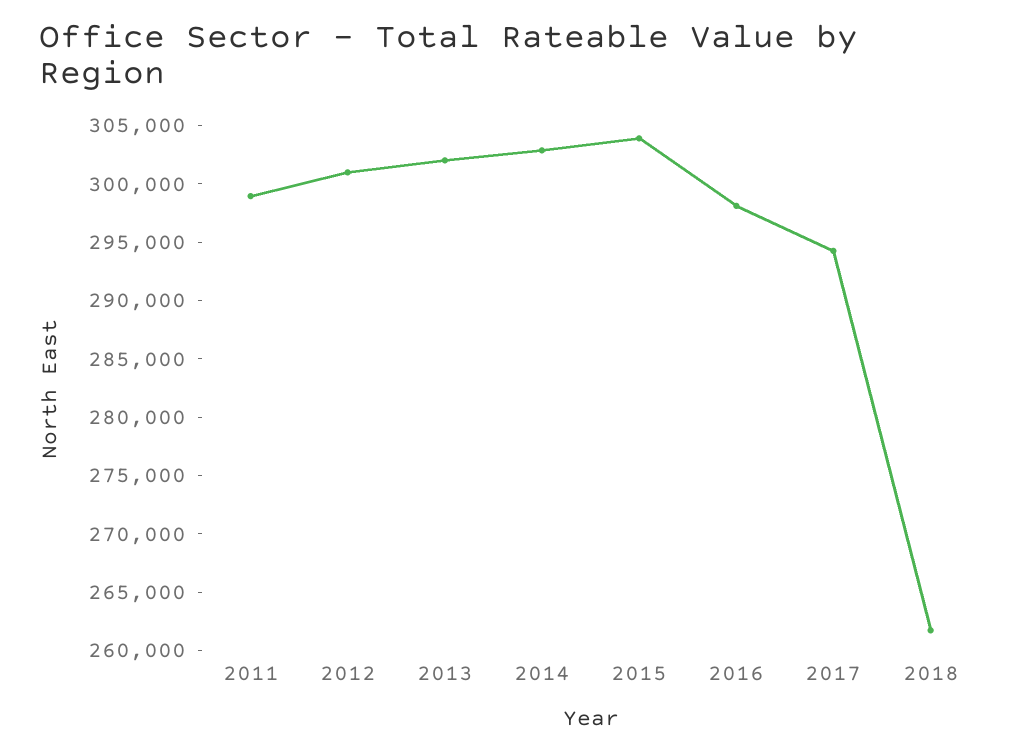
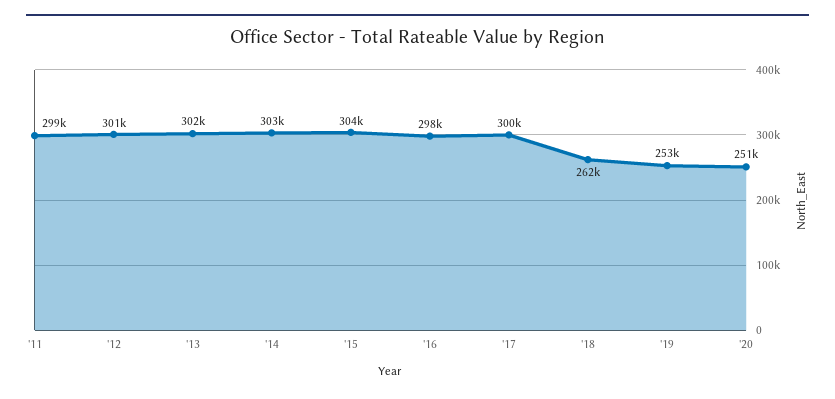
2017: 294000 -> 300000
'19: none -> 253000
'20: none -> 251000

